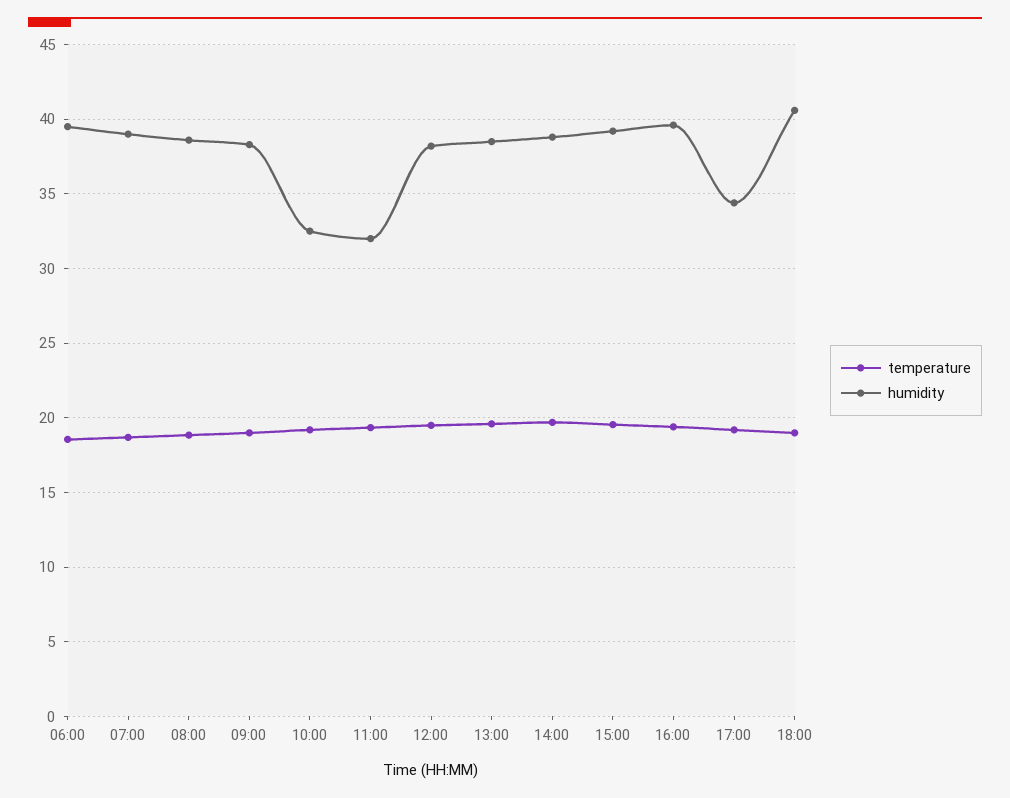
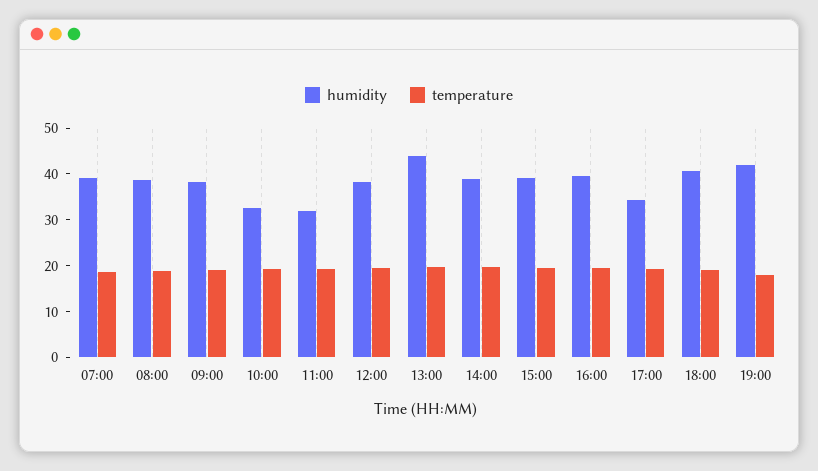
temperature, 06:00: 18.5 -> none
humidity, 06:00: 39.5 -> none
humidity, 13:00: 38.5 -> 44
humidity, 19:00: none -> 42
temperature, 19:00: none -> 18

